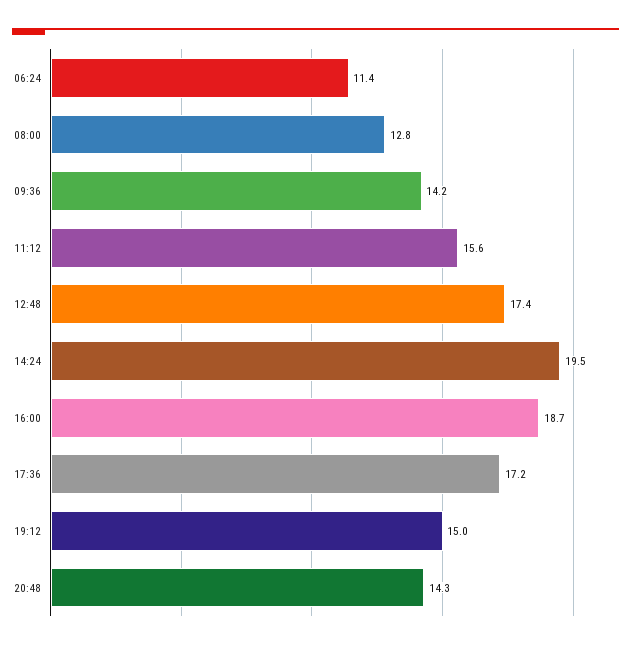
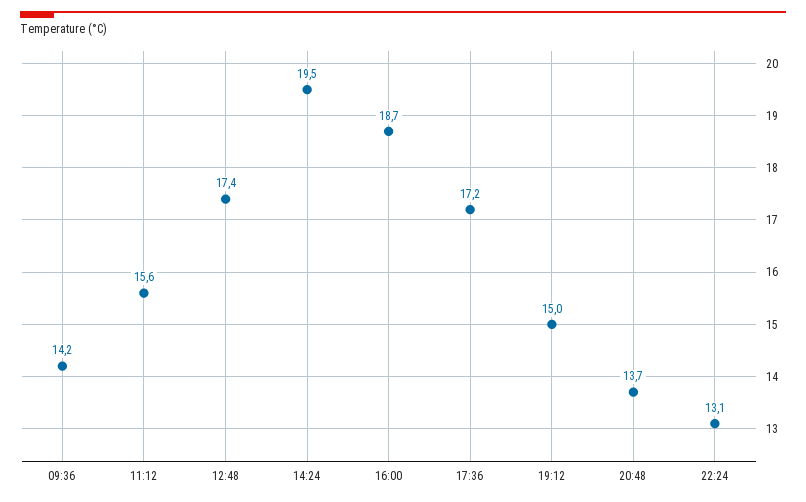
06:24: 11.4 -> none
08:00: 12.8 -> none
20:48: 14.3 -> 13.7
22:24: none -> 13.1

